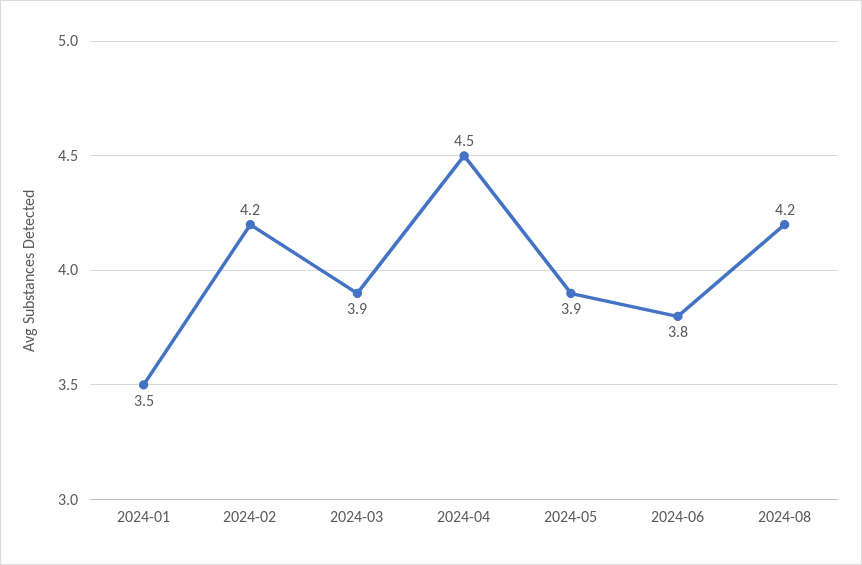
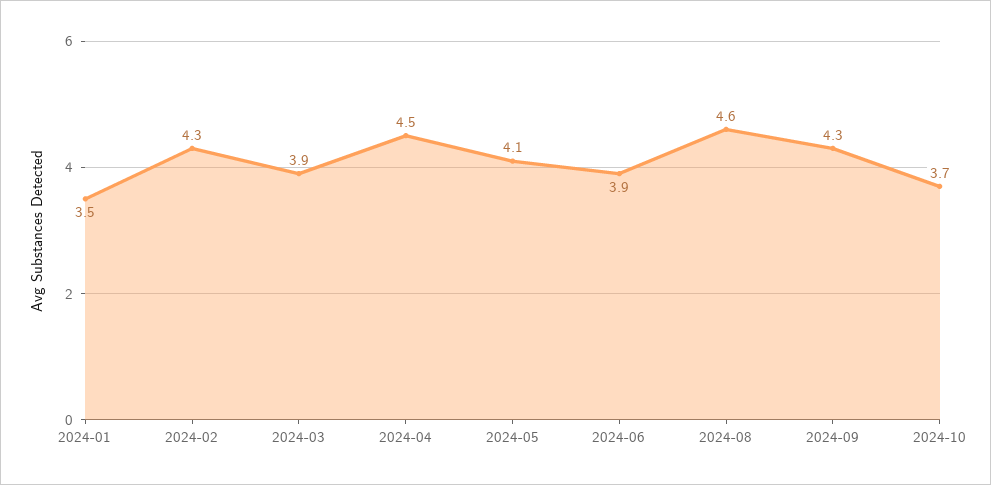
2024-02: 4.2 -> 4.3
2024-05: 3.9 -> 4.1
2024-06: 3.8 -> 3.9
2024-08: 4.2 -> 4.6
2024-09: none -> 4.3
2024-10: none -> 3.7

